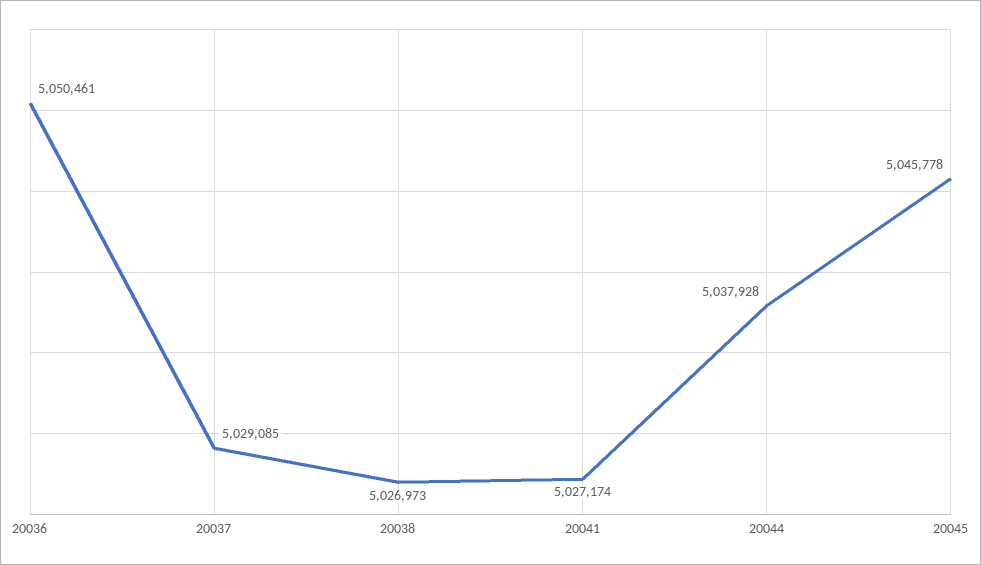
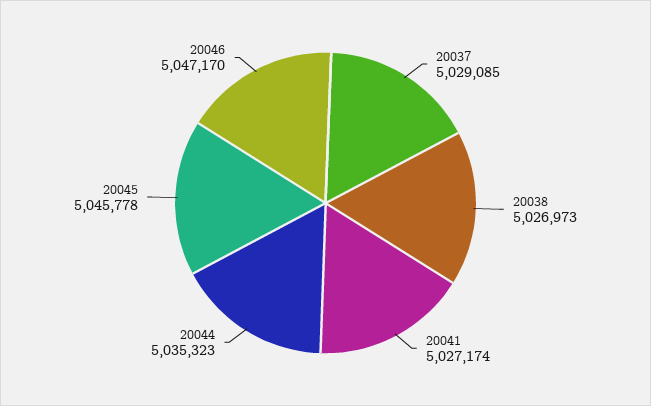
20036: 5050461 -> none
20044: 5037928 -> 5035323
20046: none -> 5047170

